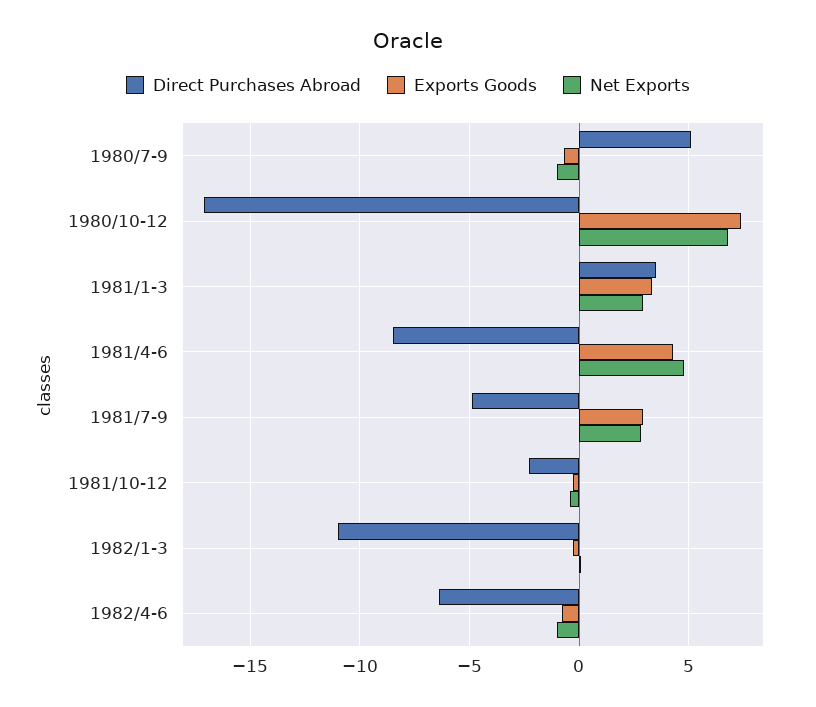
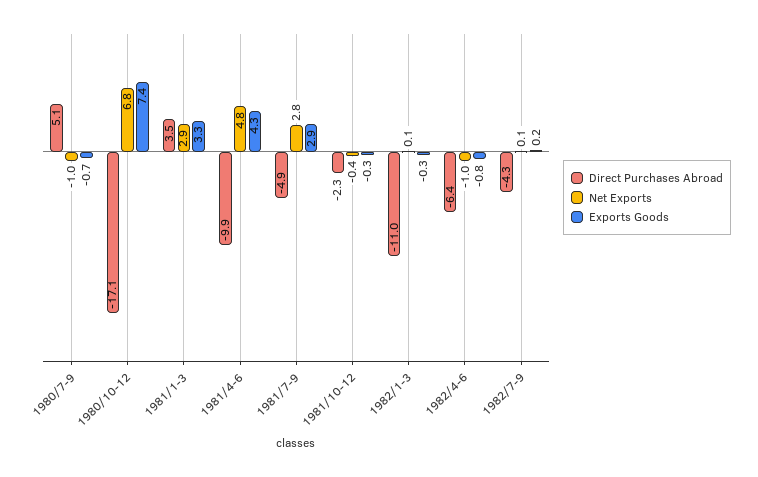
Direct Purchases Abroad, 1981/4-6: -8.5 -> -9.9
Direct Purchases Abroad, 1982/7-9: none -> -4.3
Net Exports, 1982/7-9: none -> 0.1
Exports Goods, 1982/7-9: none -> 0.2

